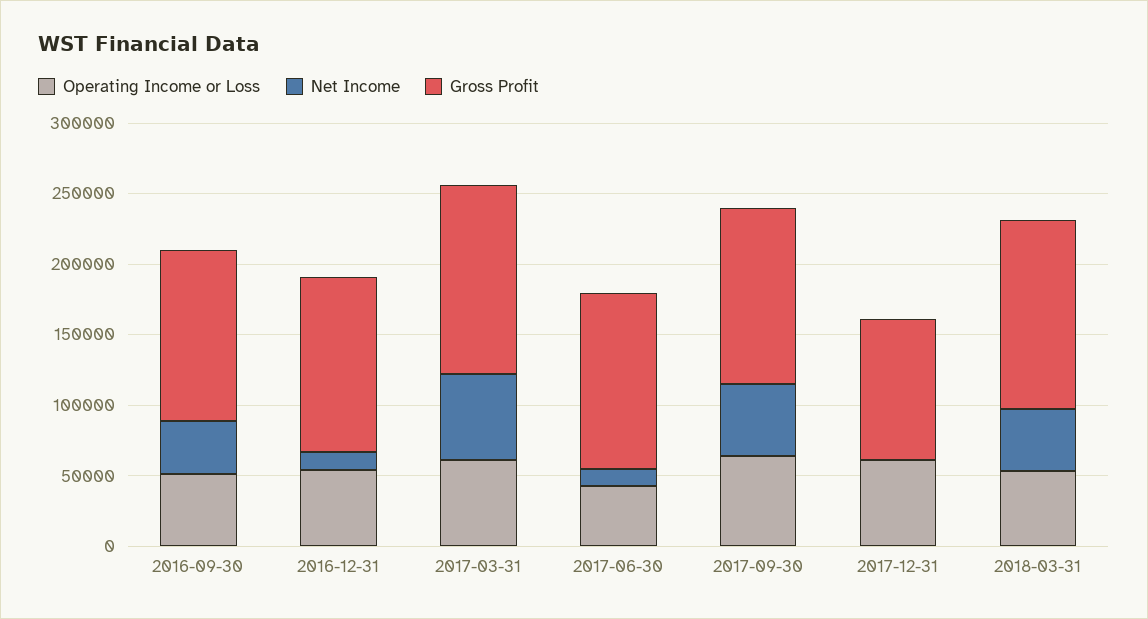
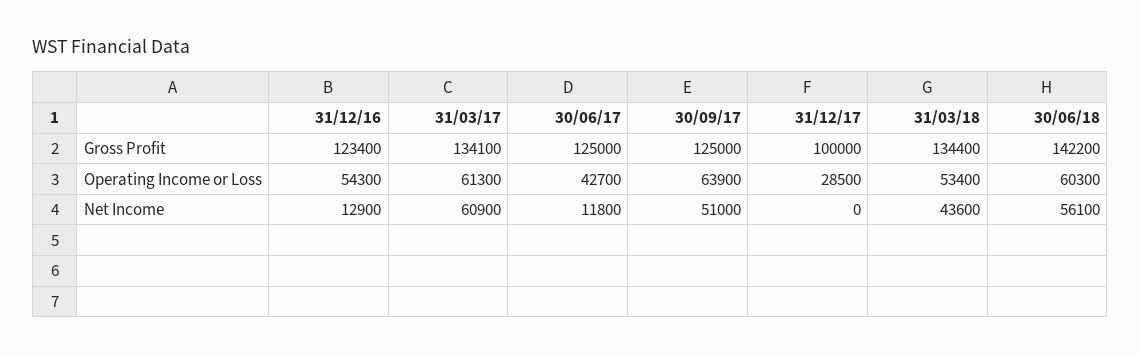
Operating Income or Loss, 2016-09-30: 50000 -> none
Net Income, 2016-09-30: 40000 -> none
Gross Profit, 2016-09-30: 120000 -> none
Operating Income or Loss, 2017-12-31: 60000 -> 28500
Gross Profit, 30/06/18: none -> 142200
Operating Income or Loss, 30/06/18: none -> 60300
Net Income, 30/06/18: none -> 56100

